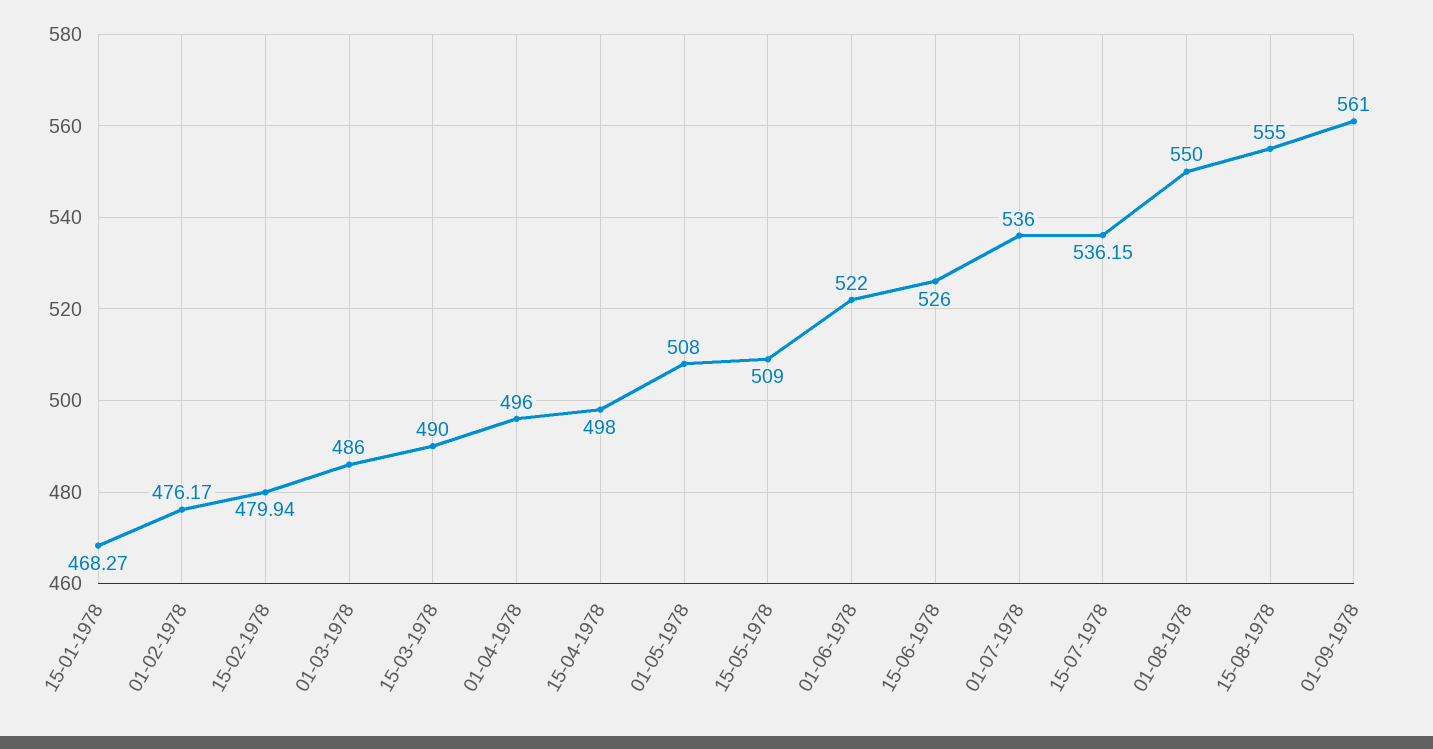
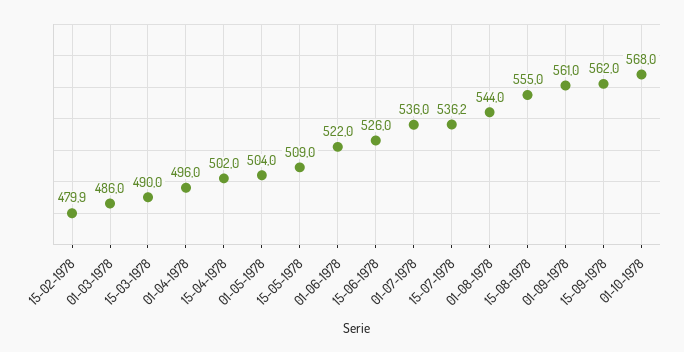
15-01-1978: 468.27 -> none
01-02-1978: 476.17 -> none
15-04-1978: 498 -> 502
01-05-1978: 508 -> 504
01-08-1978: 550 -> 544
15-09-1978: none -> 562
01-10-1978: none -> 568

